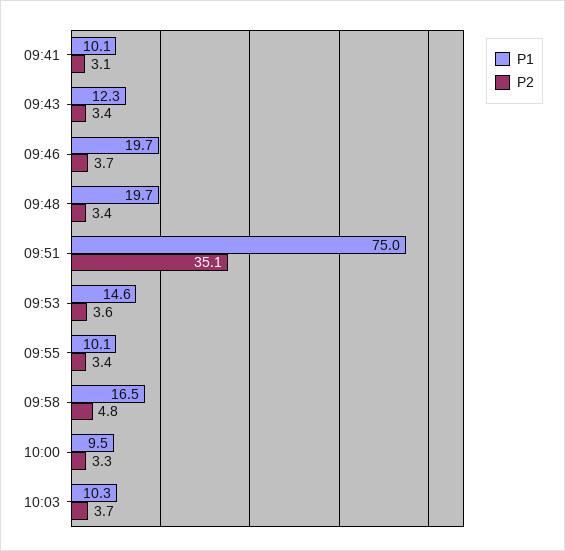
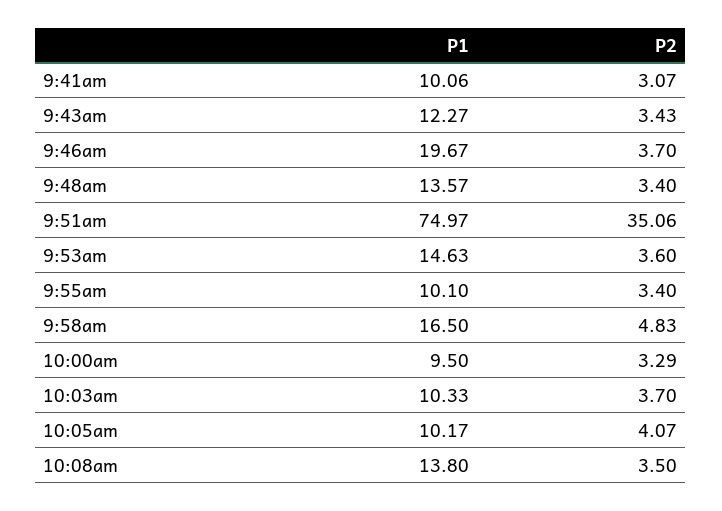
P1, 09:48: 19.7 -> 13.57
P1, 10:05am: none -> 10.17
P2, 10:05am: none -> 4.07
P1, 10:08am: none -> 13.8
P2, 10:08am: none -> 3.5

